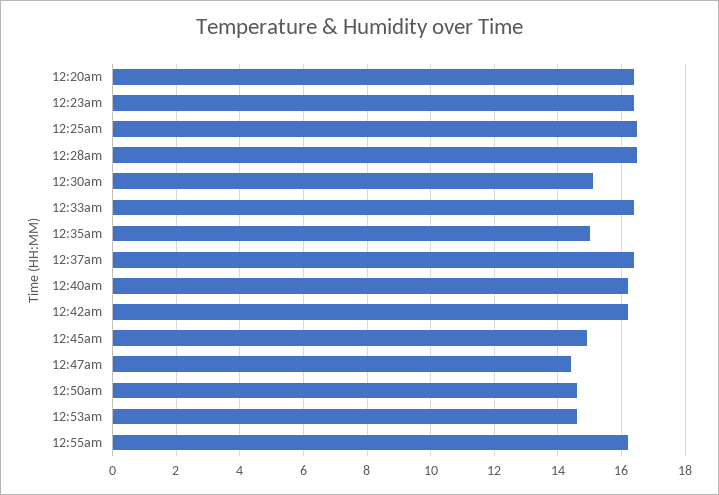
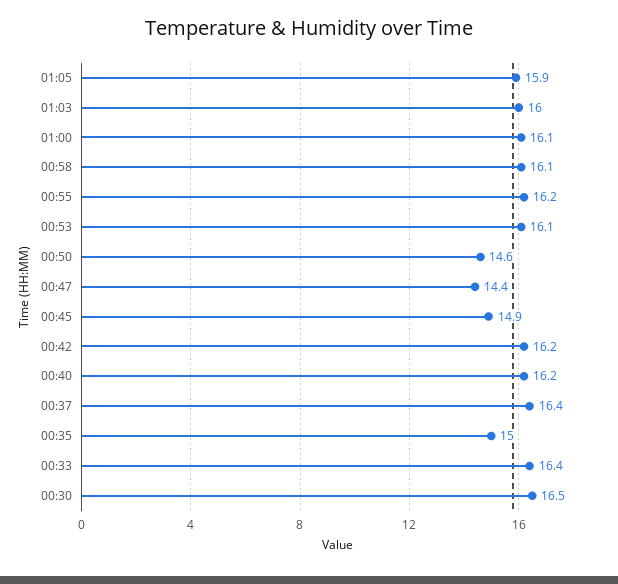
12:20am: 16.5 -> none
12:23am: 16.5 -> none
12:25am: 16.5 -> none
12:28am: 16.5 -> none
12:30am: 15 -> 16.5
12:53am: 14.5 -> 16.1
01:05: none -> 15.9
01:03: none -> 16
01:00: none -> 16.1
00:58: none -> 16.1

